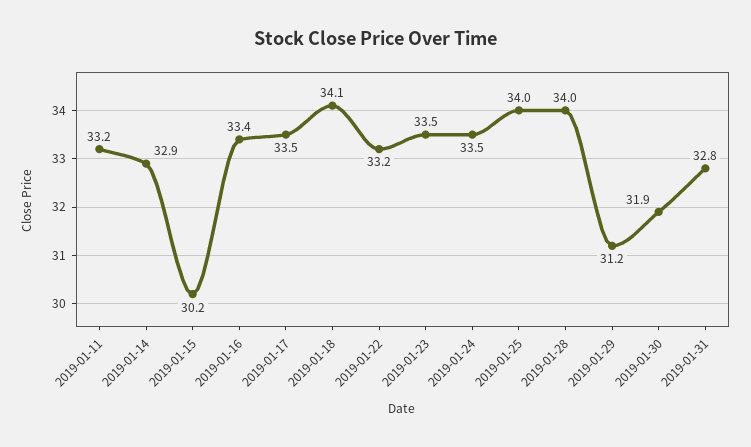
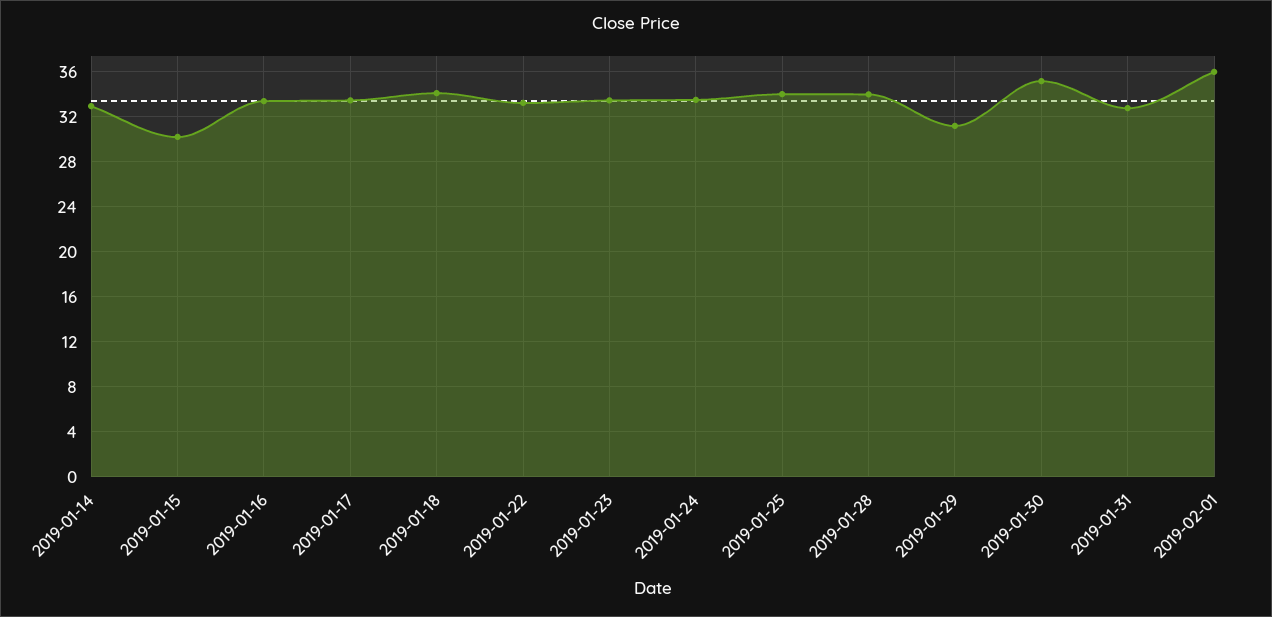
2019-01-11: 33.2 -> none
2019-01-30: 31.9 -> 35
2019-02-01: none -> 36

